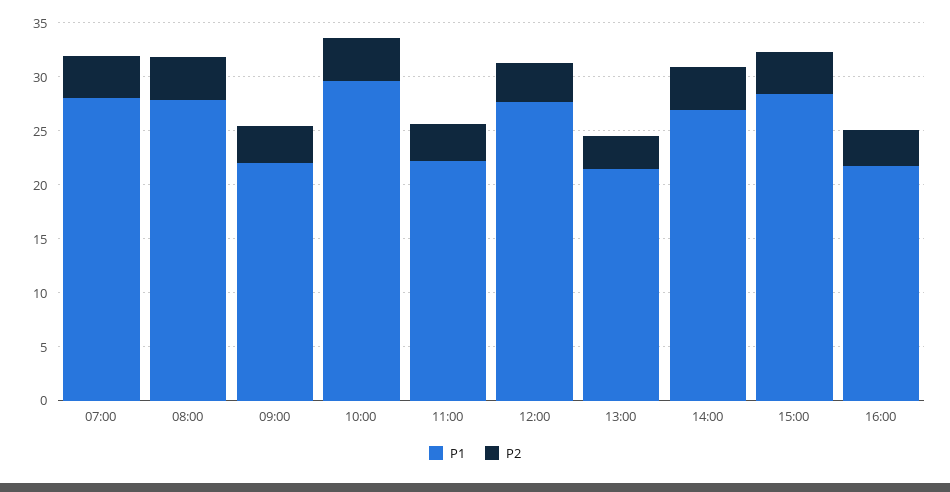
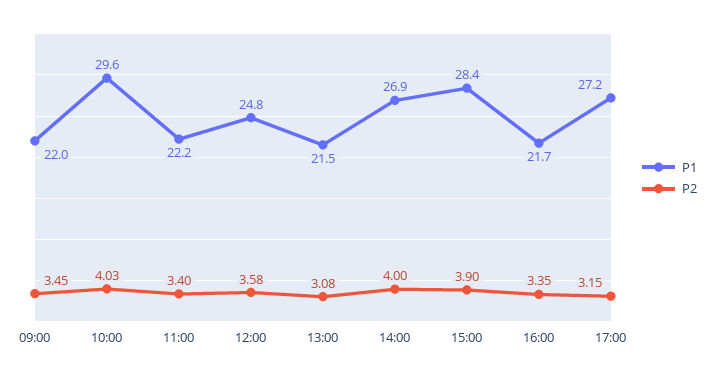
P1, 07:00: 28 -> none
P2, 07:00: 4 -> none
P1, 08:00: 28 -> none
P2, 08:00: 4 -> none
P1, 12:00: 28 -> 24.8
P1, 17:00: none -> 27.2
P2, 17:00: none -> 3.15

